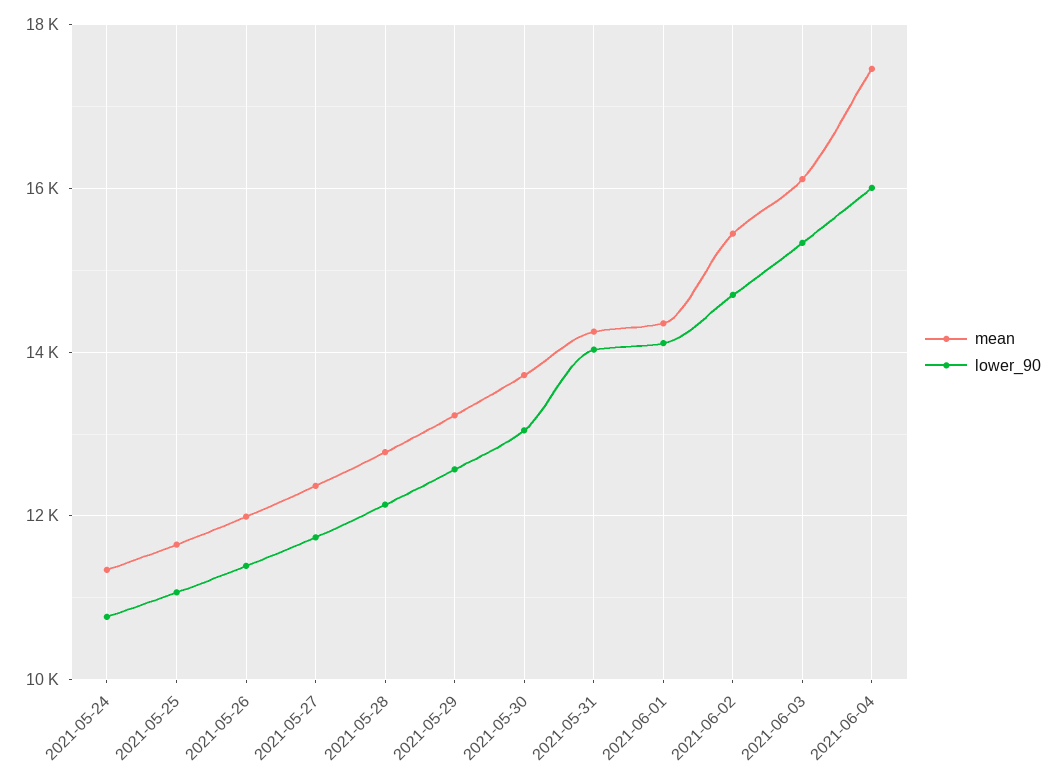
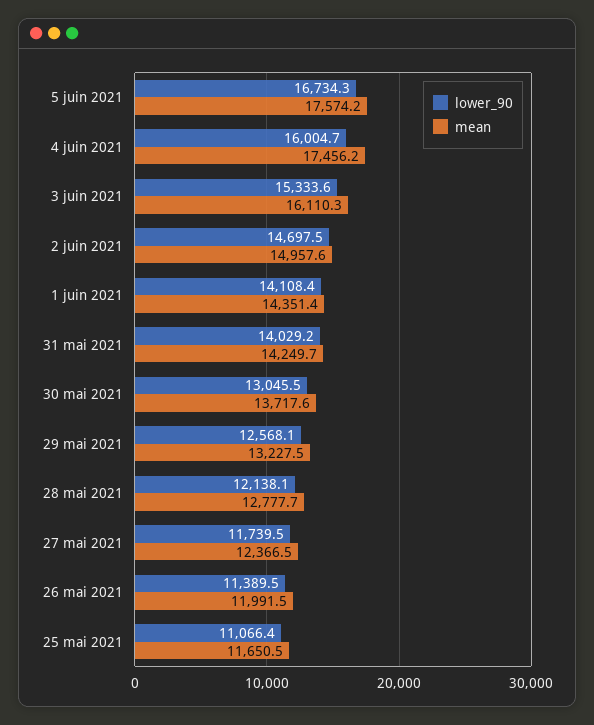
mean, 2021-05-24: 11400 -> none
lower_90, 2021-05-24: 10800 -> none
mean, 2021-06-02: 15400 -> 14957.6
lower_90, 5 juin 2021: none -> 16734.3
mean, 5 juin 2021: none -> 17574.2

